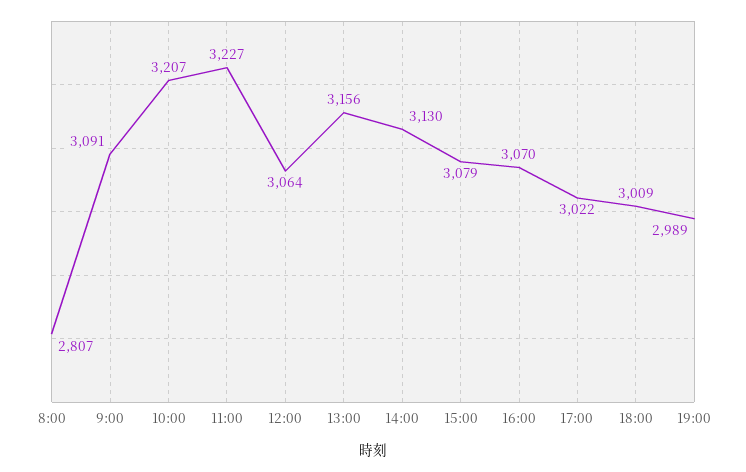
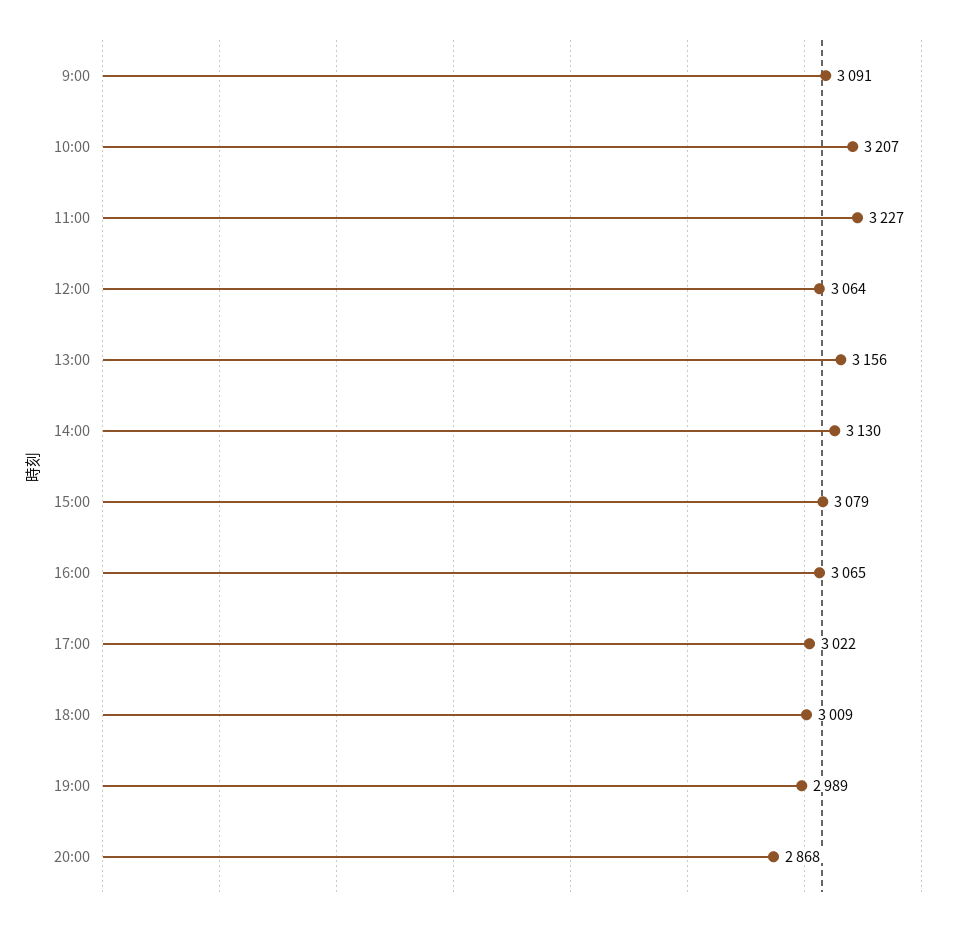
8:00: 2807 -> none
16:00: 3070 -> 3065
20:00: none -> 2868

